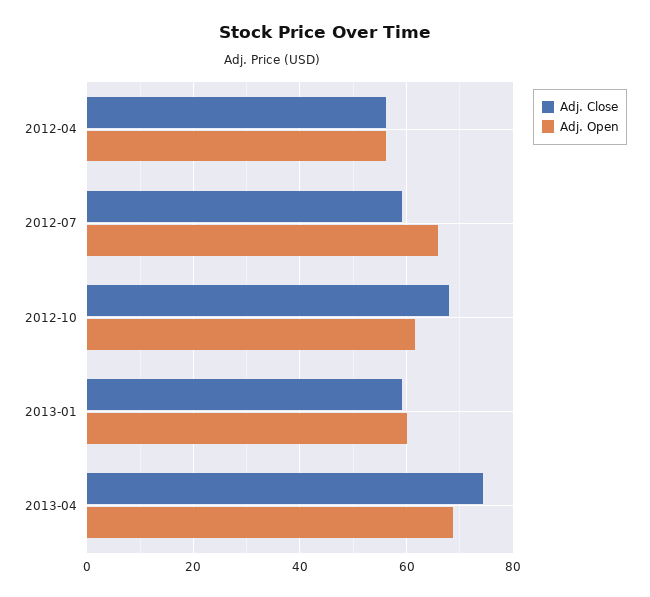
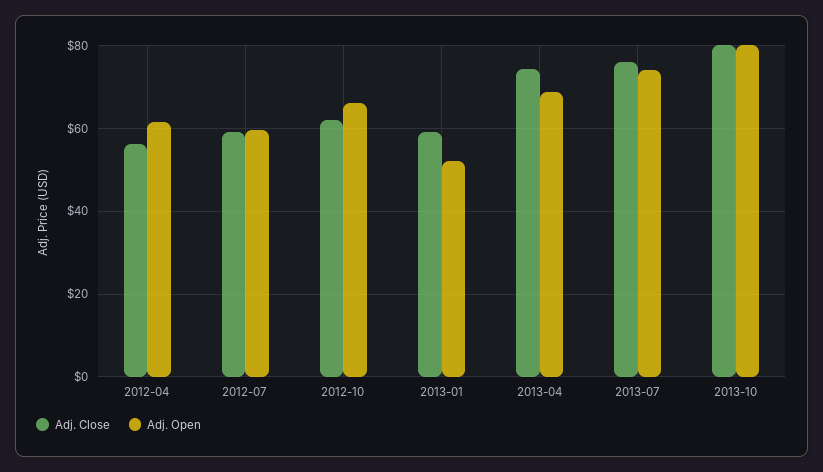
Adj. Open, 2012-04: 56 -> 62
Adj. Open, 2012-07: 66 -> 60
Adj. Close, 2012-10: 68 -> 62
Adj. Open, 2012-10: 62 -> 66
Adj. Open, 2013-01: 60 -> 52
Adj. Close, 2013-07: none -> 76
Adj. Open, 2013-07: none -> 74
Adj. Close, 2013-10: none -> 80
Adj. Open, 2013-10: none -> 80

